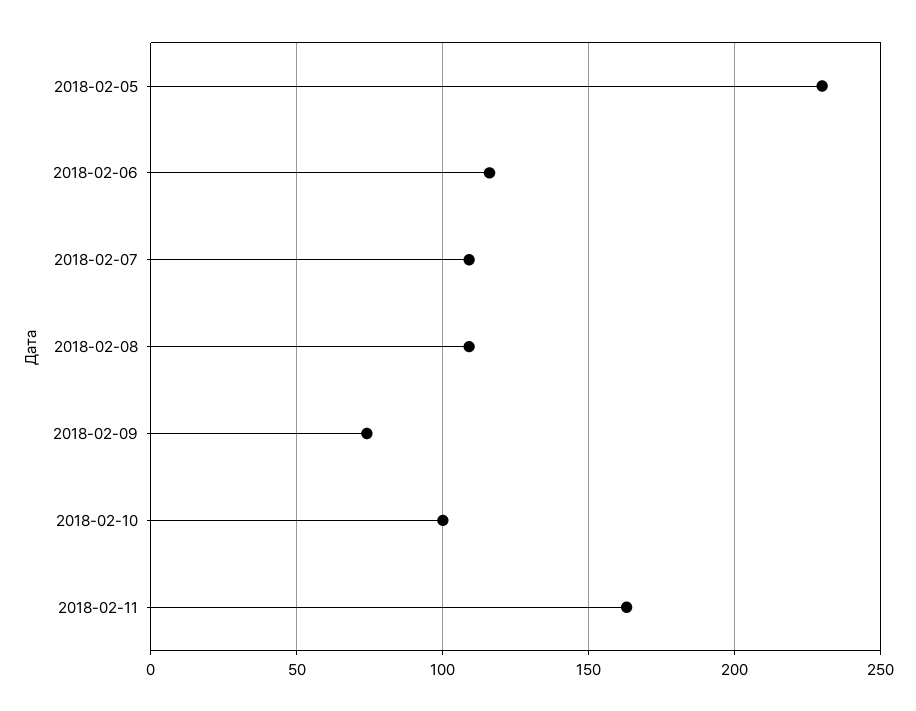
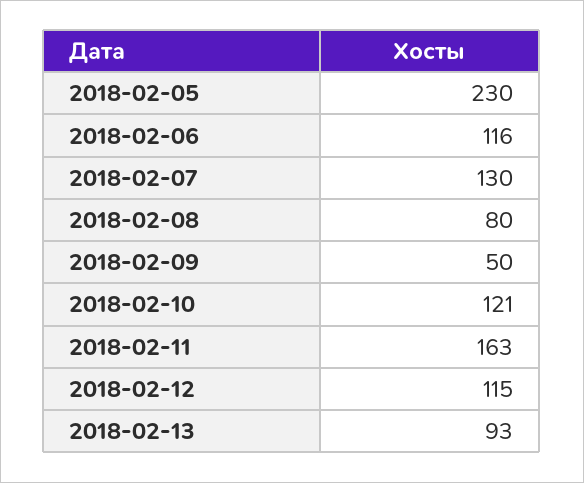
2018-02-07: 110 -> 130
2018-02-08: 110 -> 80
2018-02-09: 75 -> 50
2018-02-10: 100 -> 121
2018-02-12: none -> 115
2018-02-13: none -> 93

